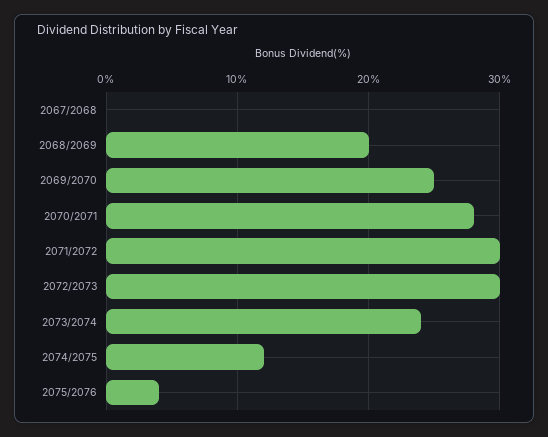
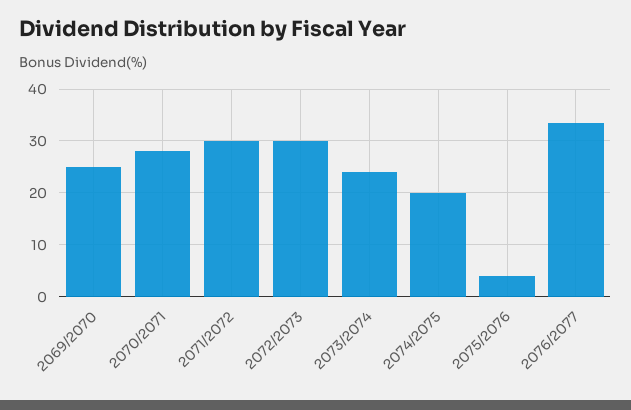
2067/2068: 0 -> none
2068/2069: 20 -> none
2074/2075: 12 -> 20
2076/2077: none -> 34

